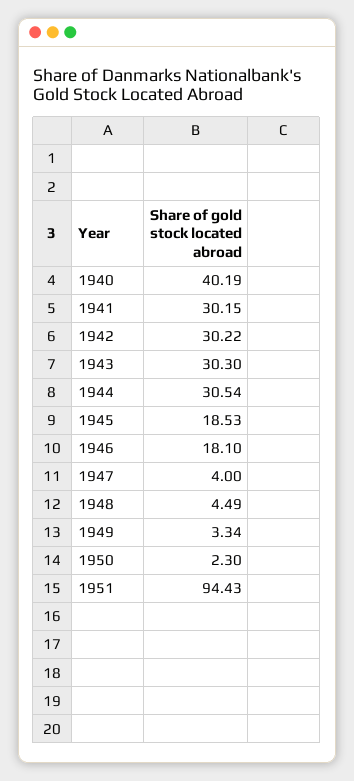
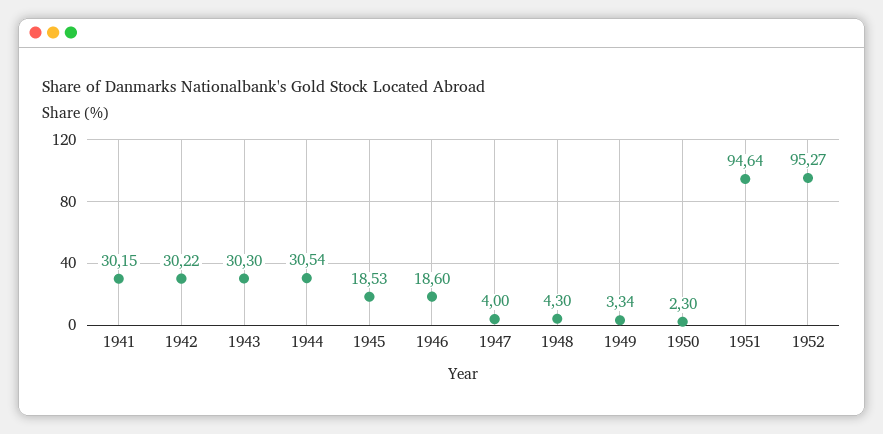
1940: 40.19 -> none
1946: 18.1 -> 18.6
1948: 4.49 -> 4.3
1951: 94.43 -> 94.64
1952: none -> 95.27

